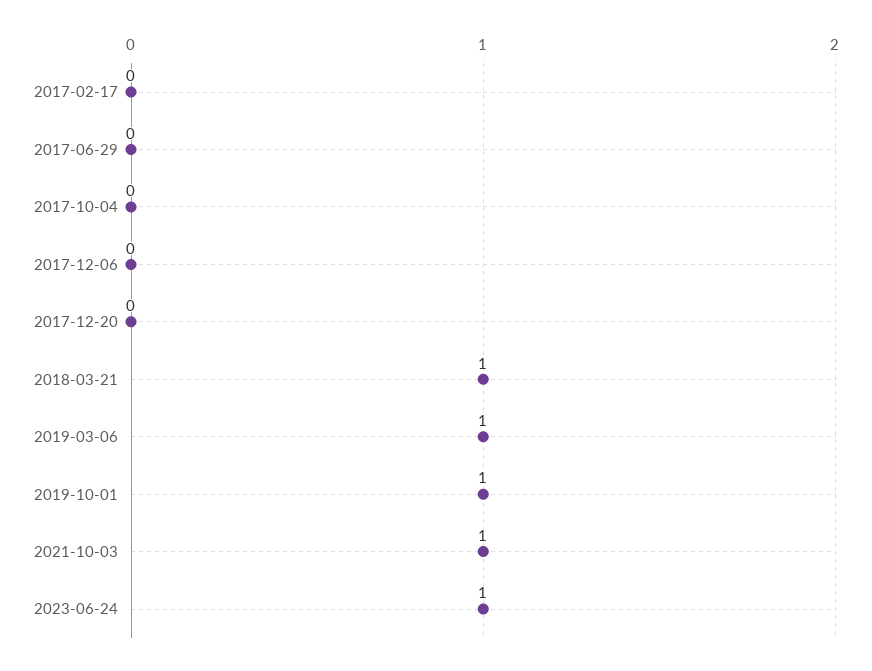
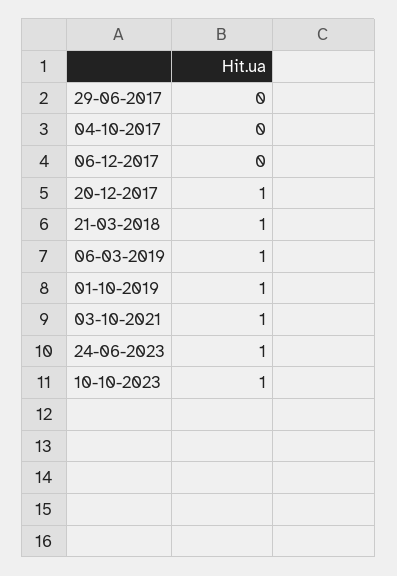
2017-02-17: 0 -> none
2017-12-20: 0 -> 1
10-10-2023: none -> 1

